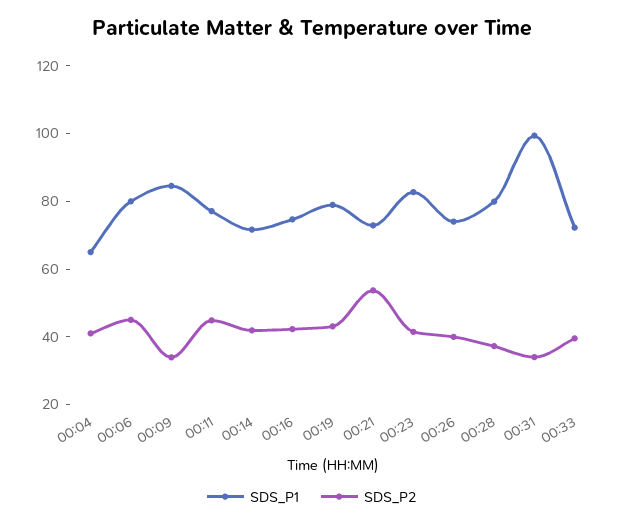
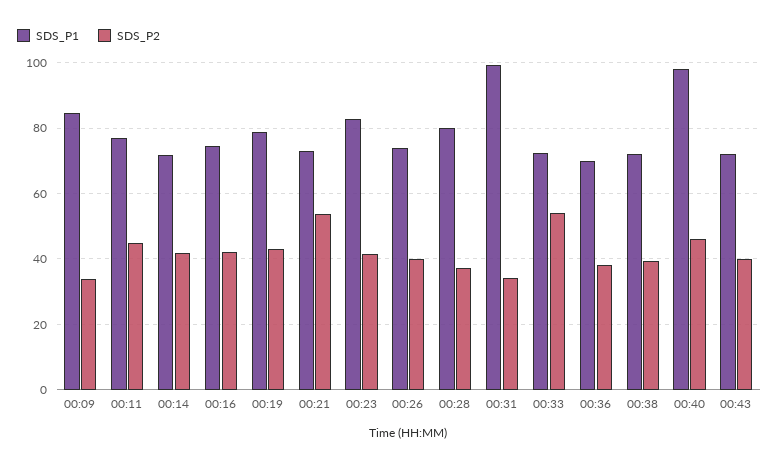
SDS_P1, 00:04: 65 -> none
SDS_P2, 00:04: 40 -> none
SDS_P1, 00:06: 80 -> none
SDS_P2, 00:06: 45 -> none
SDS_P2, 00:33: 40 -> 54
SDS_P1, 00:36: none -> 70
SDS_P2, 00:36: none -> 38
SDS_P1, 00:38: none -> 72
SDS_P2, 00:38: none -> 40
SDS_P1, 00:40: none -> 98
SDS_P2, 00:40: none -> 46
SDS_P1, 00:43: none -> 72
SDS_P2, 00:43: none -> 40

